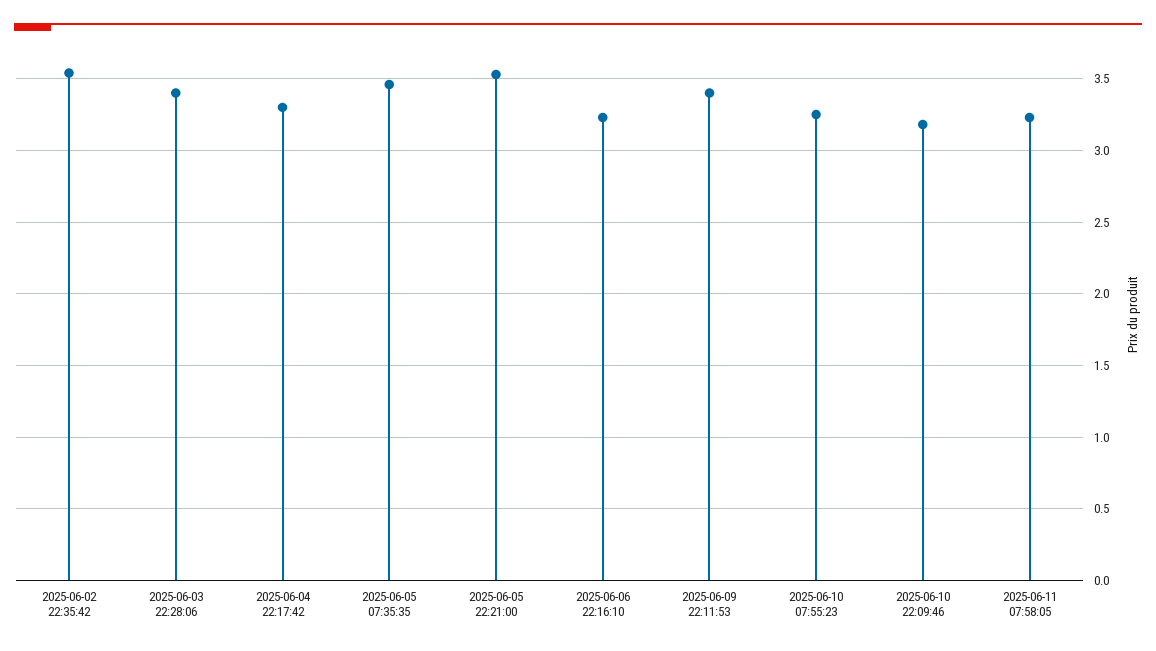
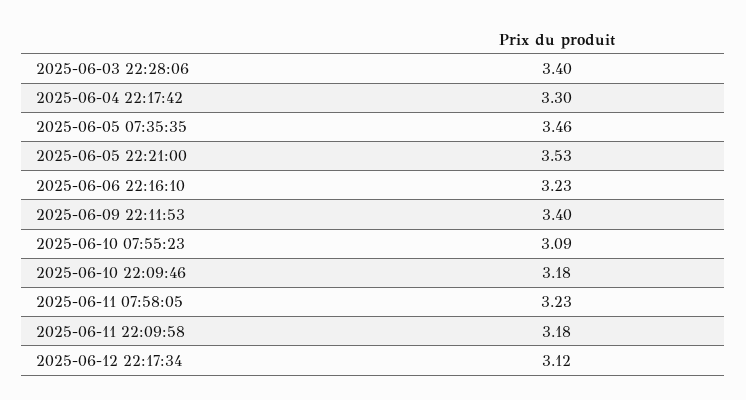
2025-06-02 22:35:42: 3.55 -> none
2025-06-10 07:55:23: 3.25 -> 3.09
2025-06-11 22:09:58: none -> 3.18
2025-06-12 22:17:34: none -> 3.12

